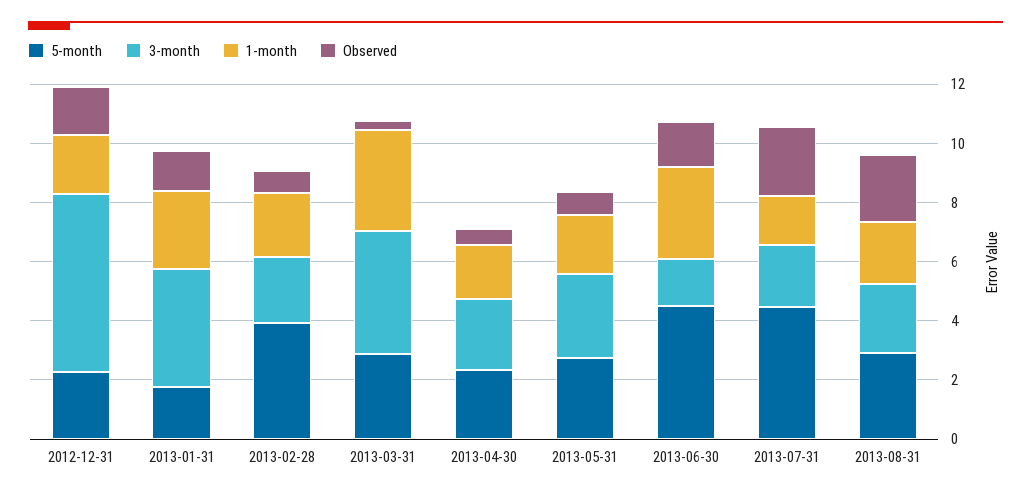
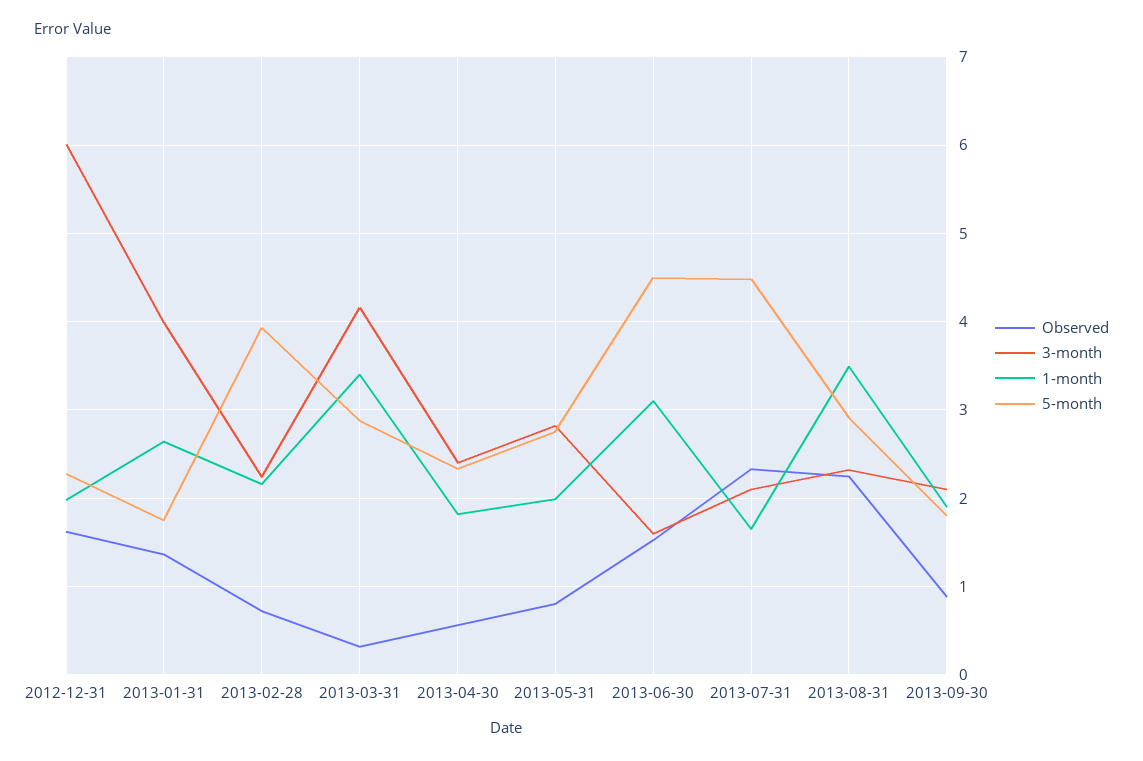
1-month, 2013-08-31: 2 -> 3.5
Observed, 2013-09-30: none -> 0.9
3-month, 2013-09-30: none -> 2.1
1-month, 2013-09-30: none -> 1.9
5-month, 2013-09-30: none -> 1.8

